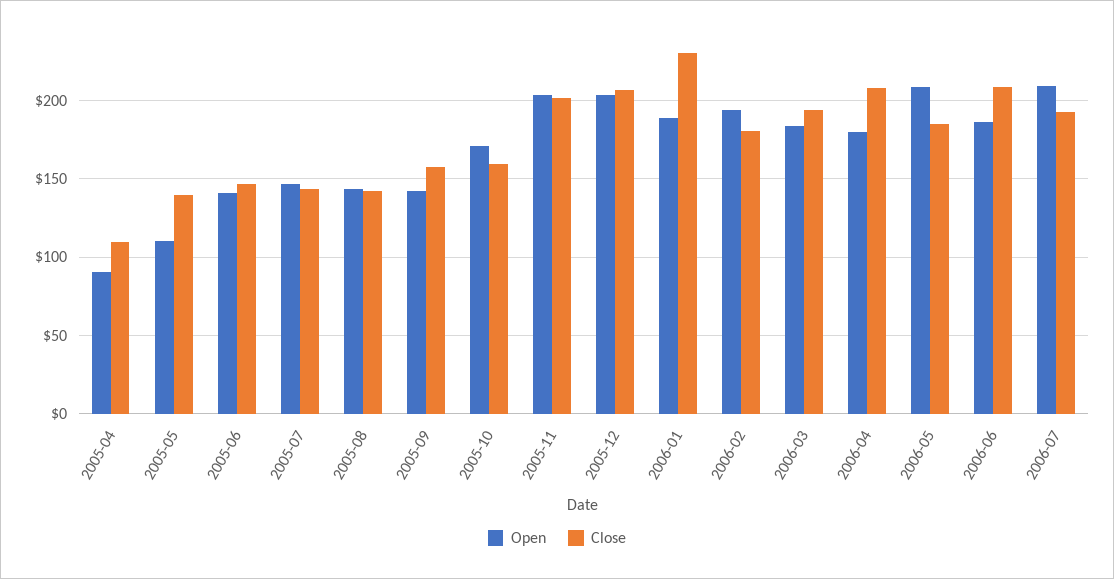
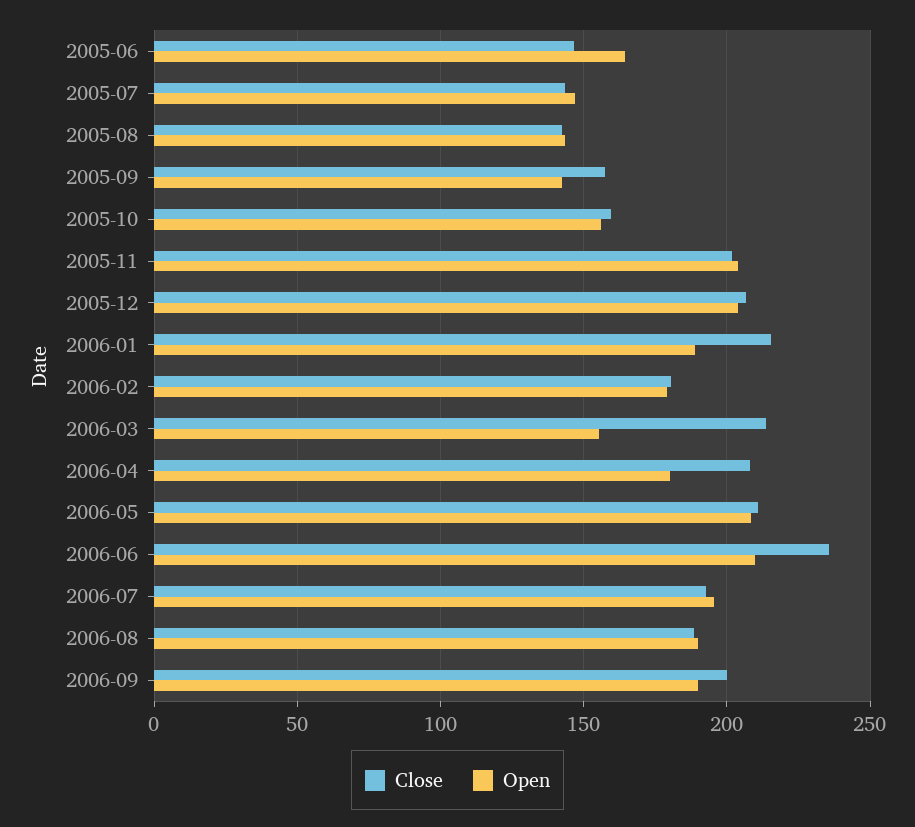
Open, 2005-04: 90 -> none
Close, 2005-04: 110 -> none
Open, 2005-05: 110 -> none
Close, 2005-05: 140 -> none
Open, 2005-06: 140 -> 165
Open, 2005-10: 170 -> 155
Close, 2006-01: 230 -> 215
Open, 2006-02: 195 -> 180
Open, 2006-03: 185 -> 155
Close, 2006-03: 195 -> 215
Close, 2006-05: 185 -> 210
Open, 2006-06: 185 -> 210
Close, 2006-06: 210 -> 235
Open, 2006-07: 210 -> 195
Close, 2006-08: none -> 190
Open, 2006-08: none -> 190
Close, 2006-09: none -> 200
Open, 2006-09: none -> 190

